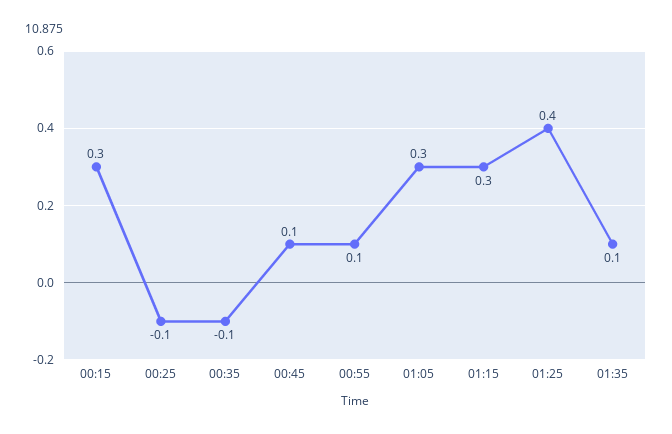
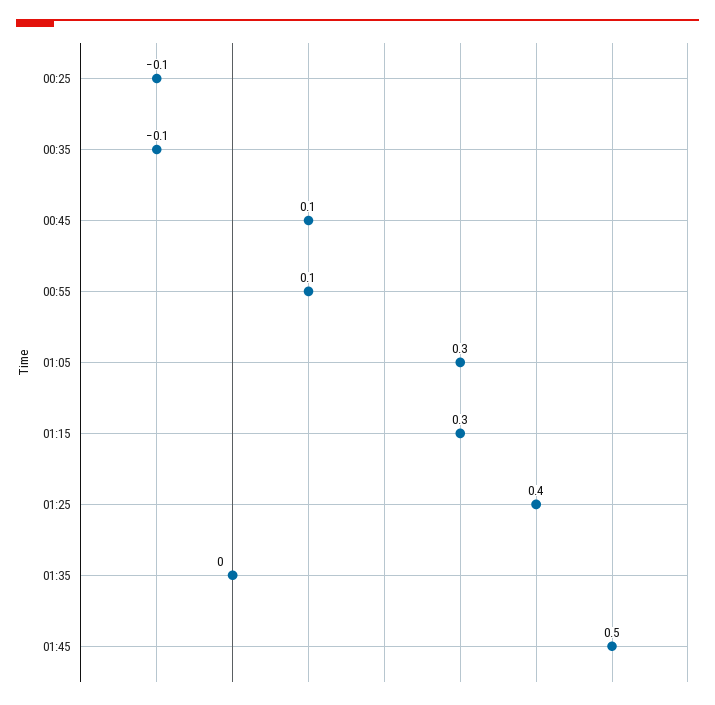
00:15: 0.3 -> none
01:35: 0.1 -> 0
01:45: none -> 0.5

